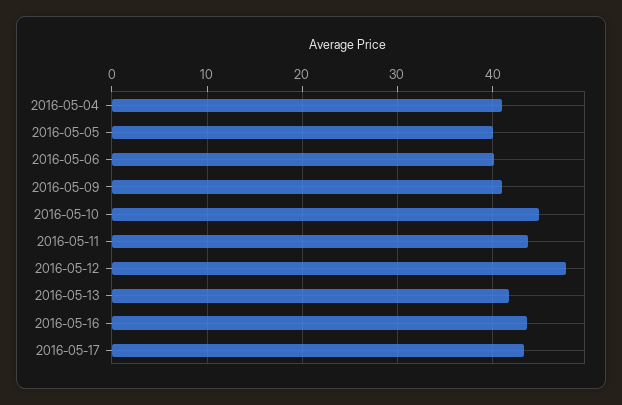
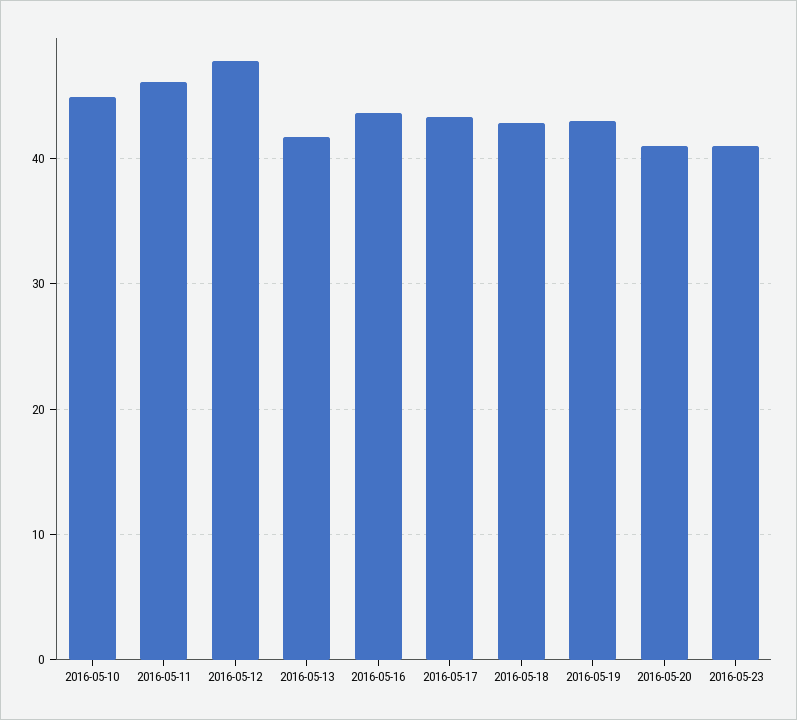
2016-05-04: 41 -> none
2016-05-05: 40 -> none
2016-05-06: 40 -> none
2016-05-09: 41 -> none
2016-05-11: 44 -> 46
2016-05-18: none -> 43
2016-05-19: none -> 43
2016-05-20: none -> 41
2016-05-23: none -> 41

